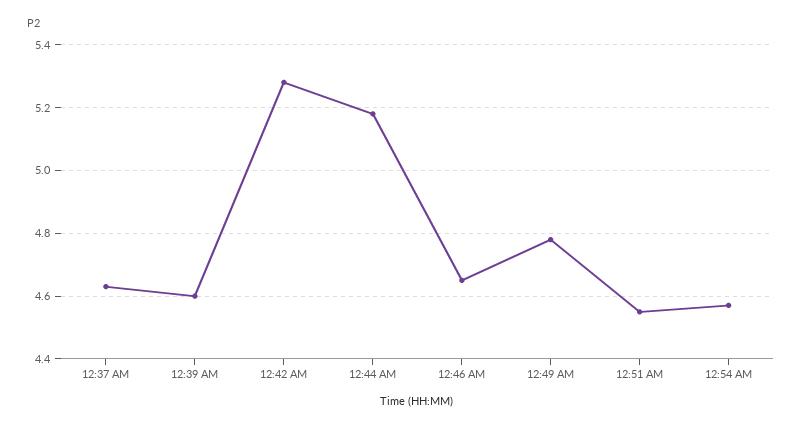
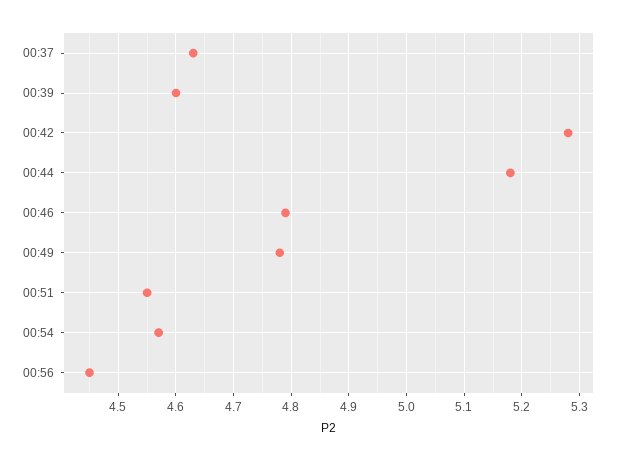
12:46 AM: 4.65 -> 4.8
00:56: none -> 4.45

